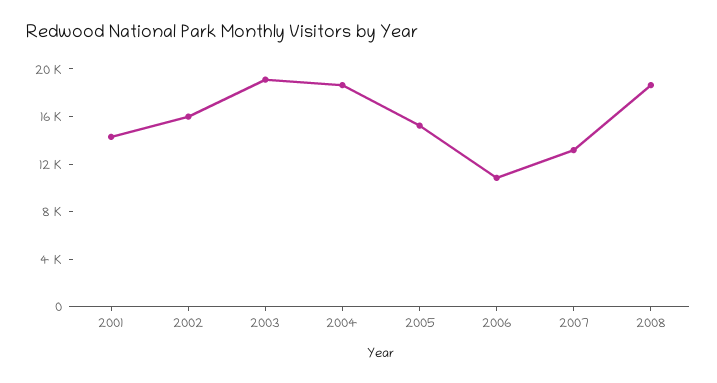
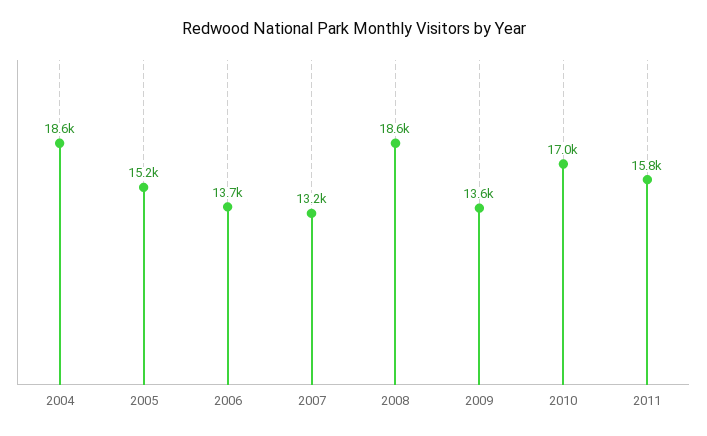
2001: 14000 -> none
2002: 16000 -> none
2003: 19000 -> none
2006: 11000 -> 13700
2009: none -> 13600
2010: none -> 17000
2011: none -> 15800

